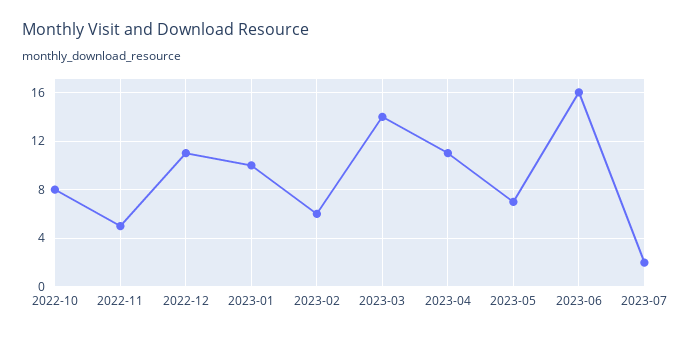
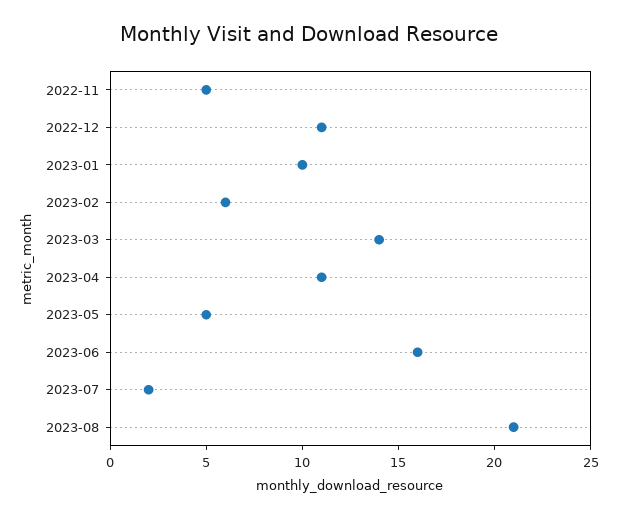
2022-10: 8 -> none
2023-05: 7 -> 5
2023-08: none -> 21

